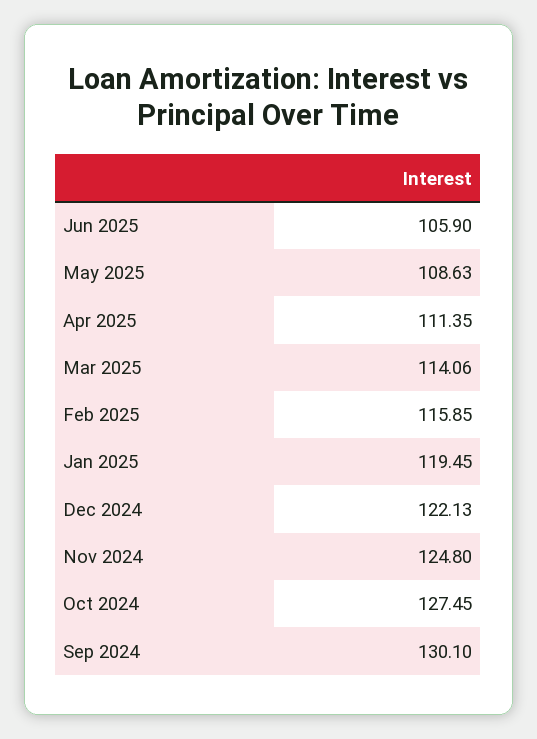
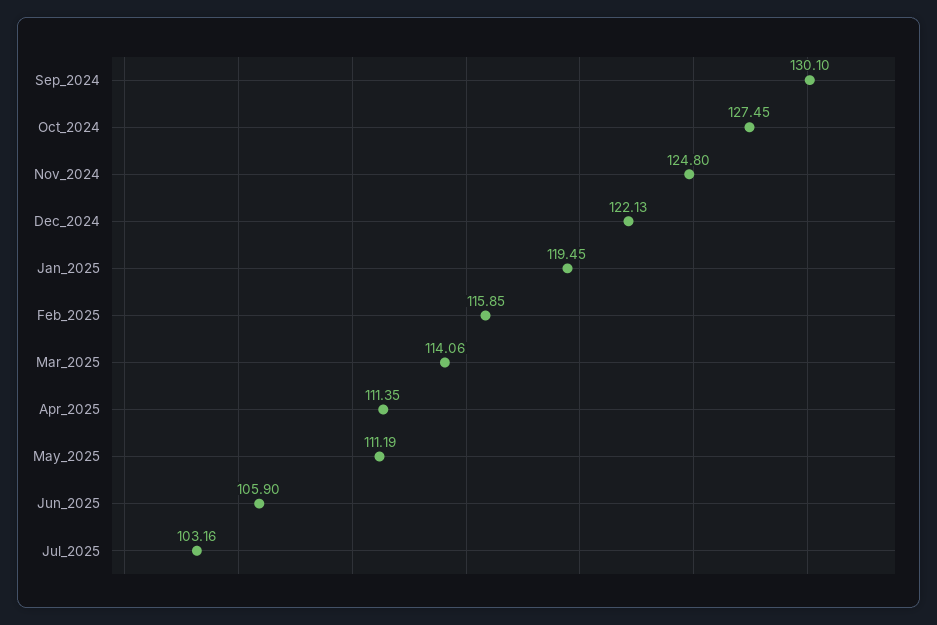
May 2025: 108.63 -> 111.19
Jul_2025: none -> 103.16

